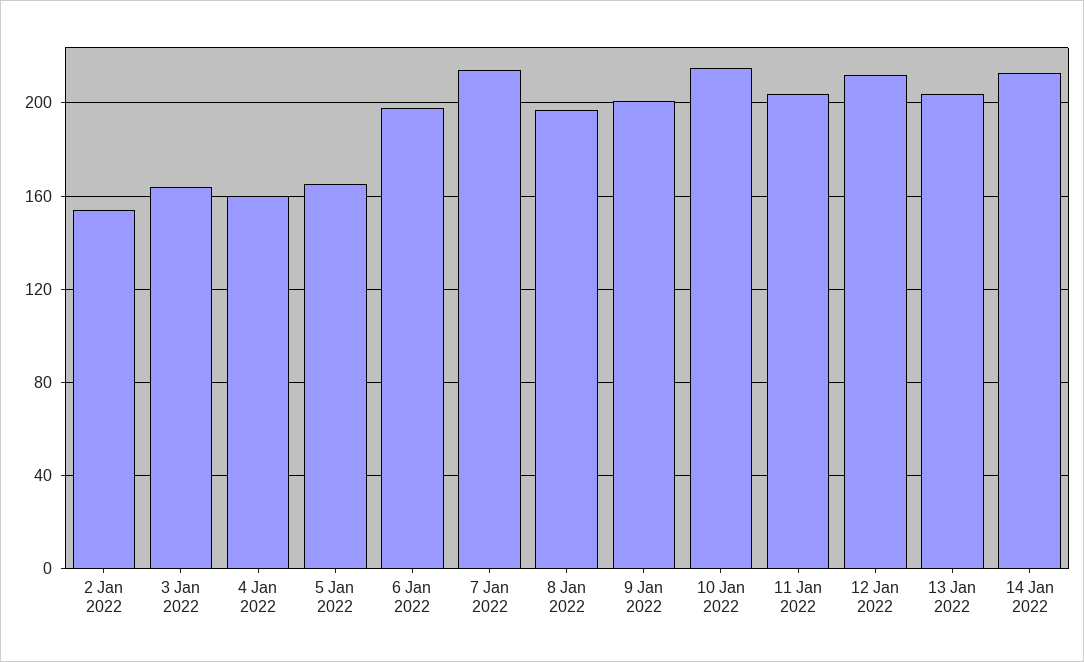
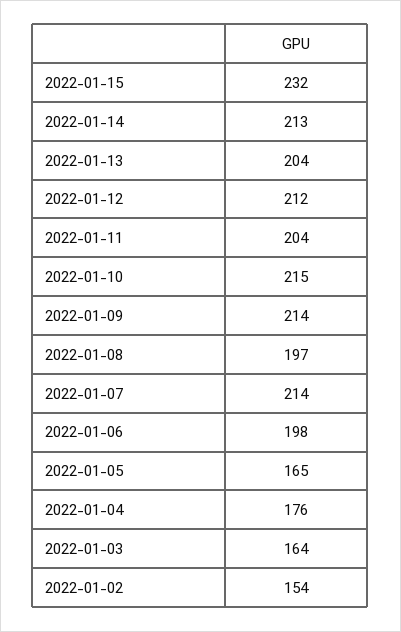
4 Jan 2022: 160 -> 176
9 Jan 2022: 200 -> 214
2022-01-15: none -> 232

